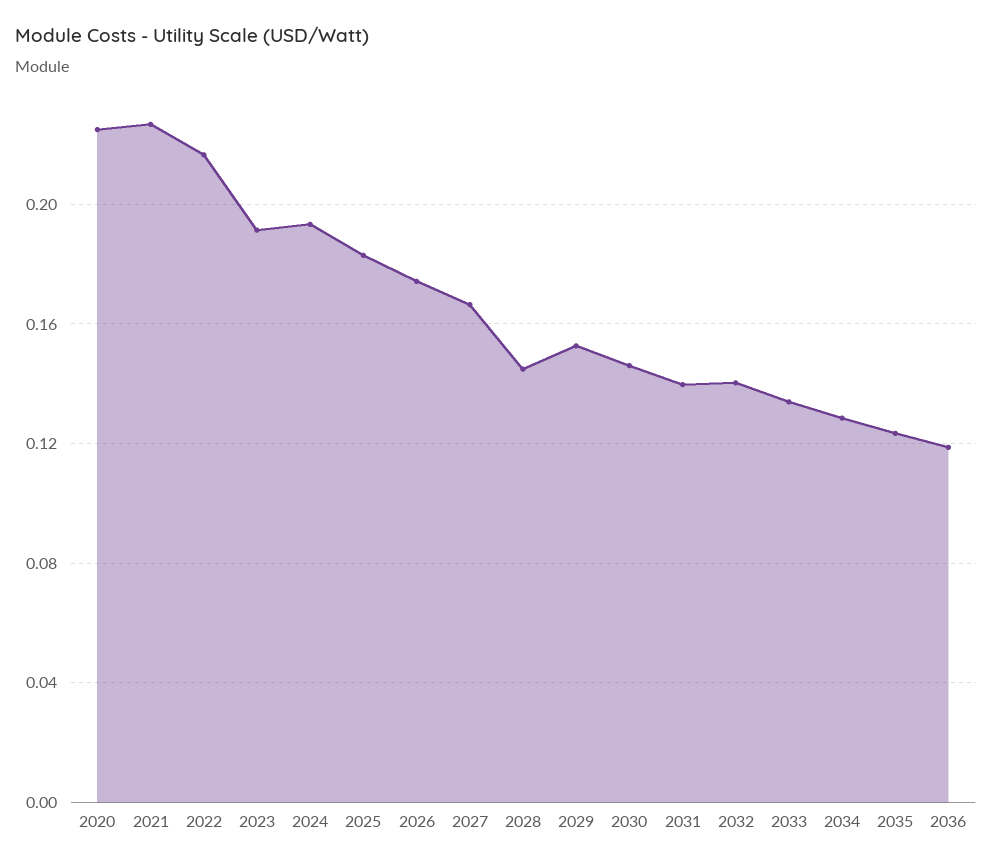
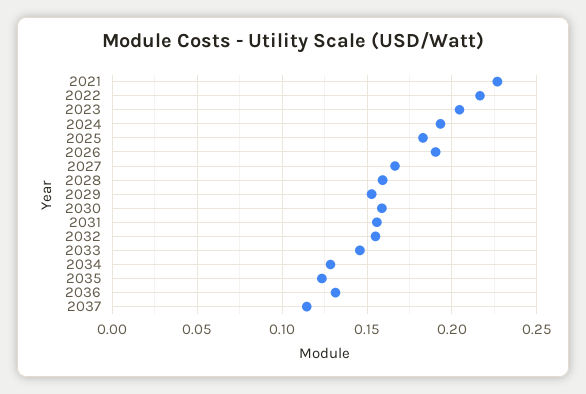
2020: 0.225 -> none
2023: 0.19 -> 0.205
2026: 0.175 -> 0.19
2028: 0.145 -> 0.16
2030: 0.145 -> 0.16
2031: 0.14 -> 0.155
2032: 0.14 -> 0.155
2033: 0.135 -> 0.145
2036: 0.12 -> 0.13
2037: none -> 0.115

